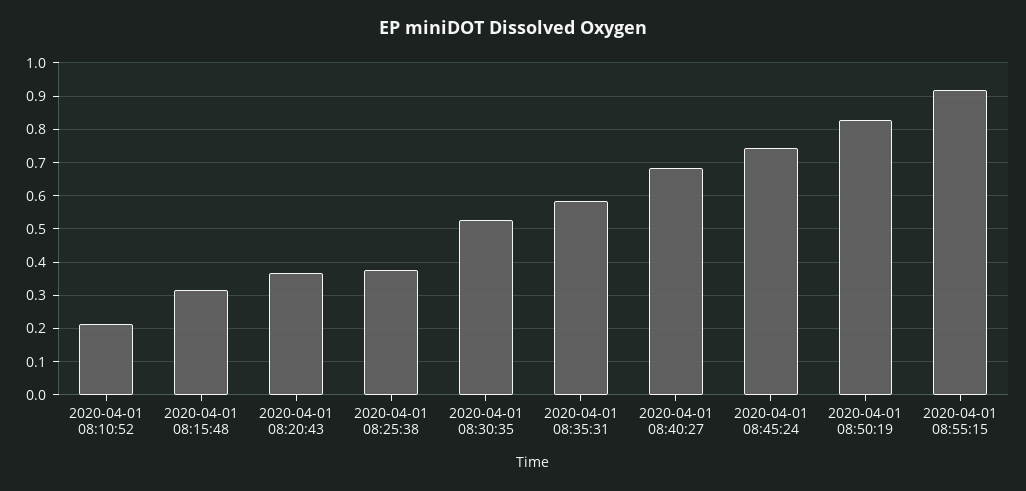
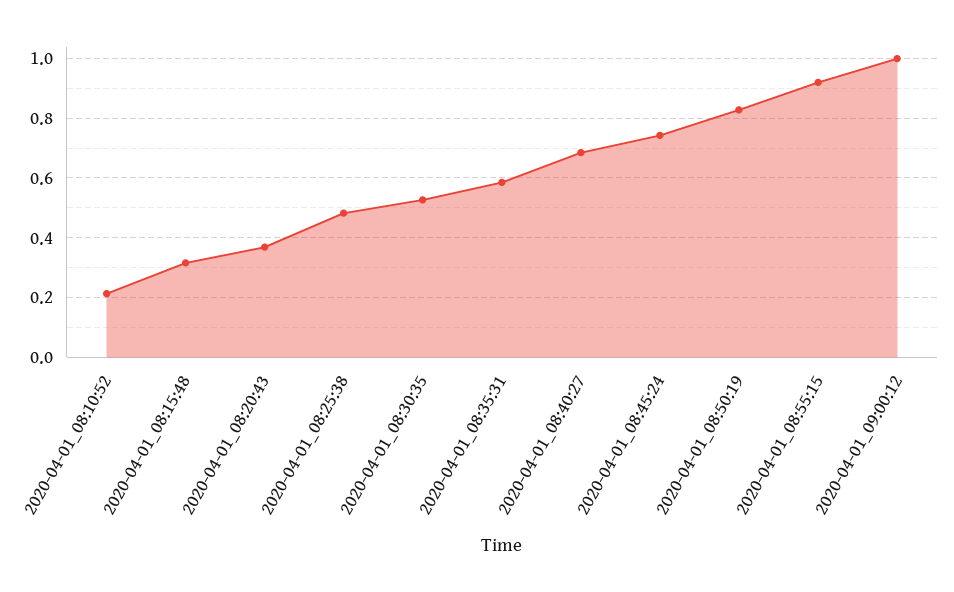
2020-04-01 08:25:38: 0.38 -> 0.475
2020-04-01_09:00:12: none -> 1

